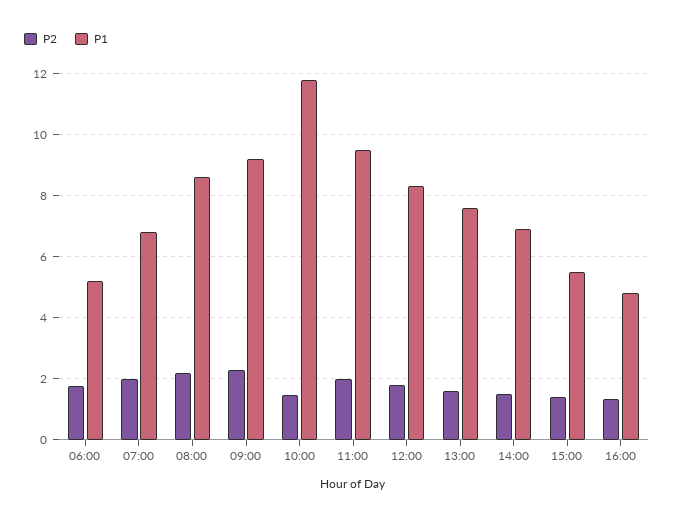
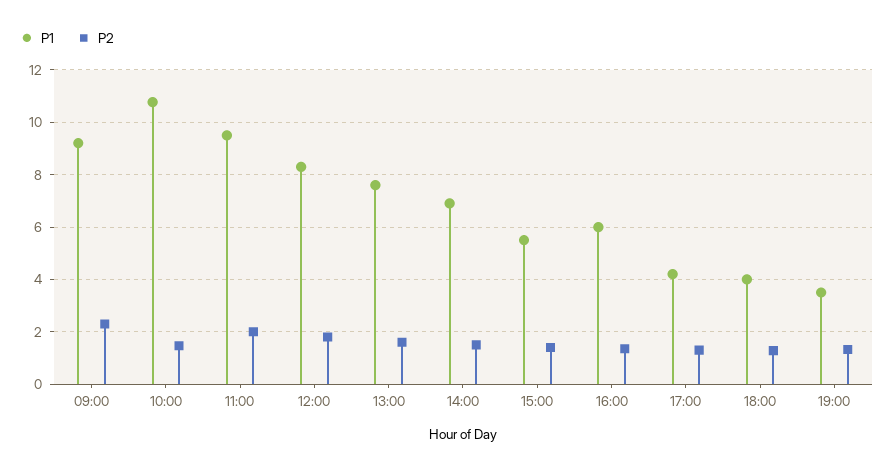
P2, 06:00: 1.8 -> none
P1, 06:00: 5.2 -> none
P2, 07:00: 2 -> none
P1, 07:00: 6.8 -> none
P2, 08:00: 2.2 -> none
P1, 08:00: 8.6 -> none
P1, 10:00: 11.8 -> 10.75
P1, 16:00: 4.8 -> 6
P1, 17:00: none -> 4.25
P2, 17:00: none -> 1.25
P1, 18:00: none -> 4
P2, 18:00: none -> 1.25
P1, 19:00: none -> 3.5
P2, 19:00: none -> 1.25

